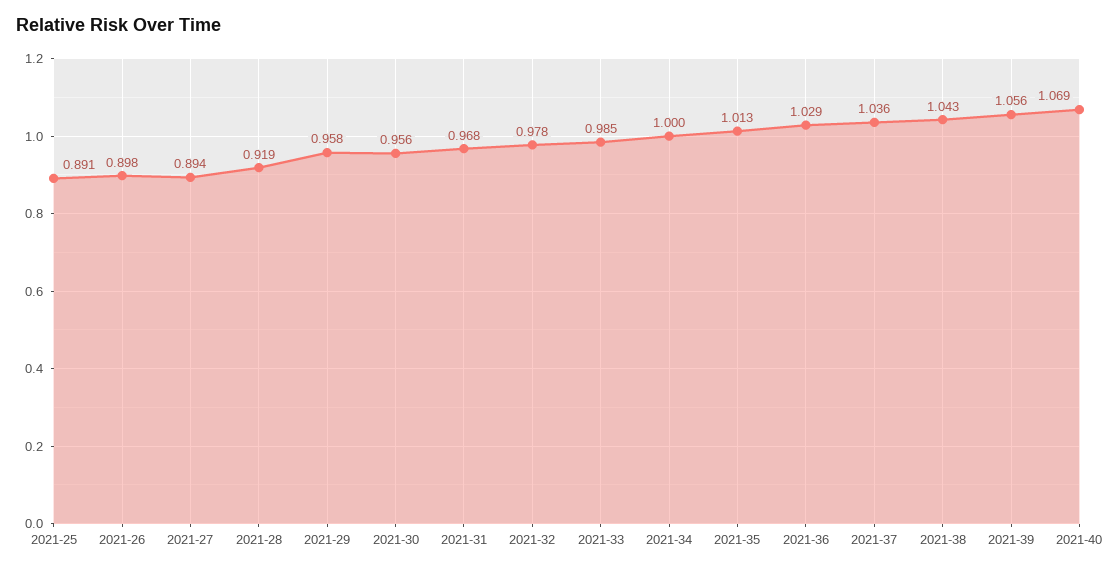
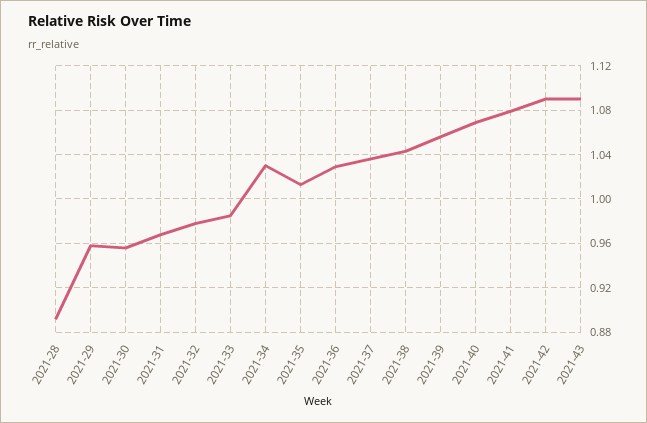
2021-25: 0.891 -> none
2021-26: 0.898 -> none
2021-27: 0.894 -> none
2021-28: 0.919 -> 0.89
2021-34: 1 -> 1.03
2021-41: none -> 1.08
2021-42: none -> 1.09
2021-43: none -> 1.09

